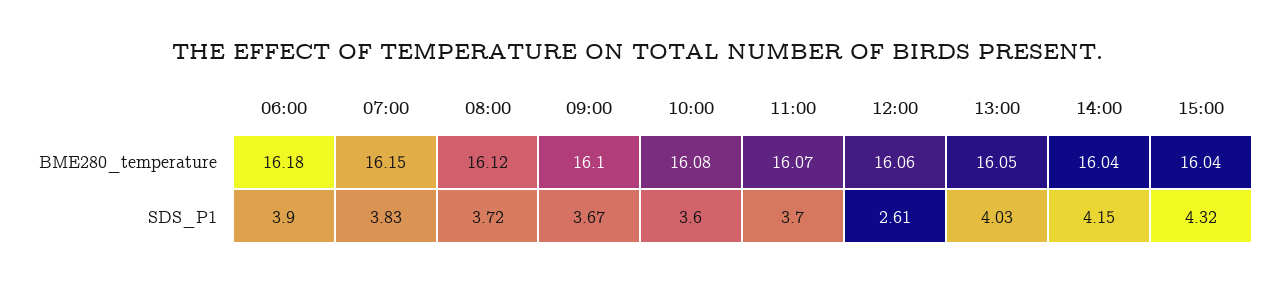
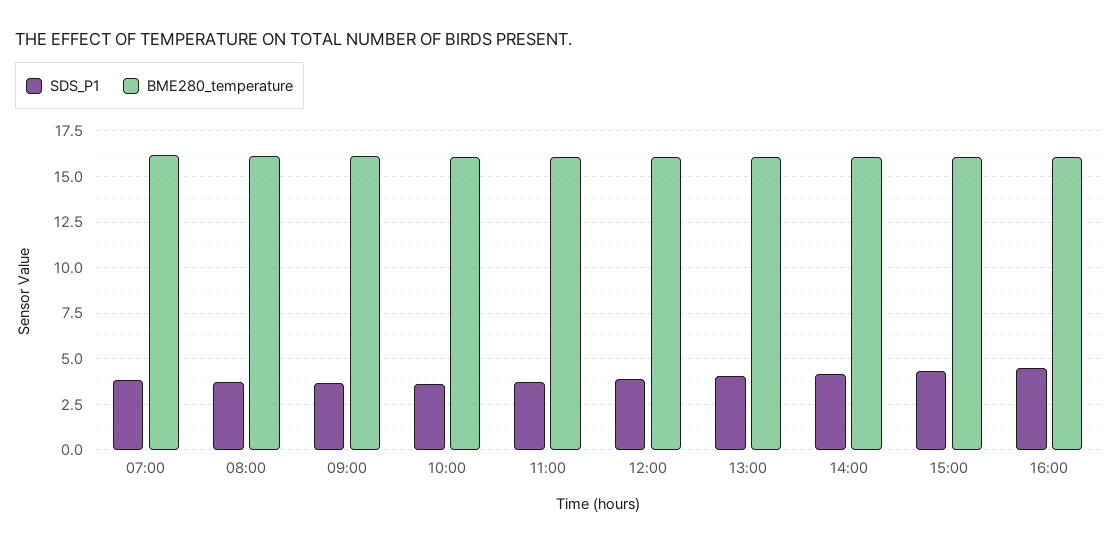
BME280_temperature, 06:00: 16.18 -> none
SDS_P1, 06:00: 3.9 -> none
SDS_P1, 12:00: 2.61 -> 4
SDS_P1, 16:00: none -> 4.5
BME280_temperature, 16:00: none -> 16

